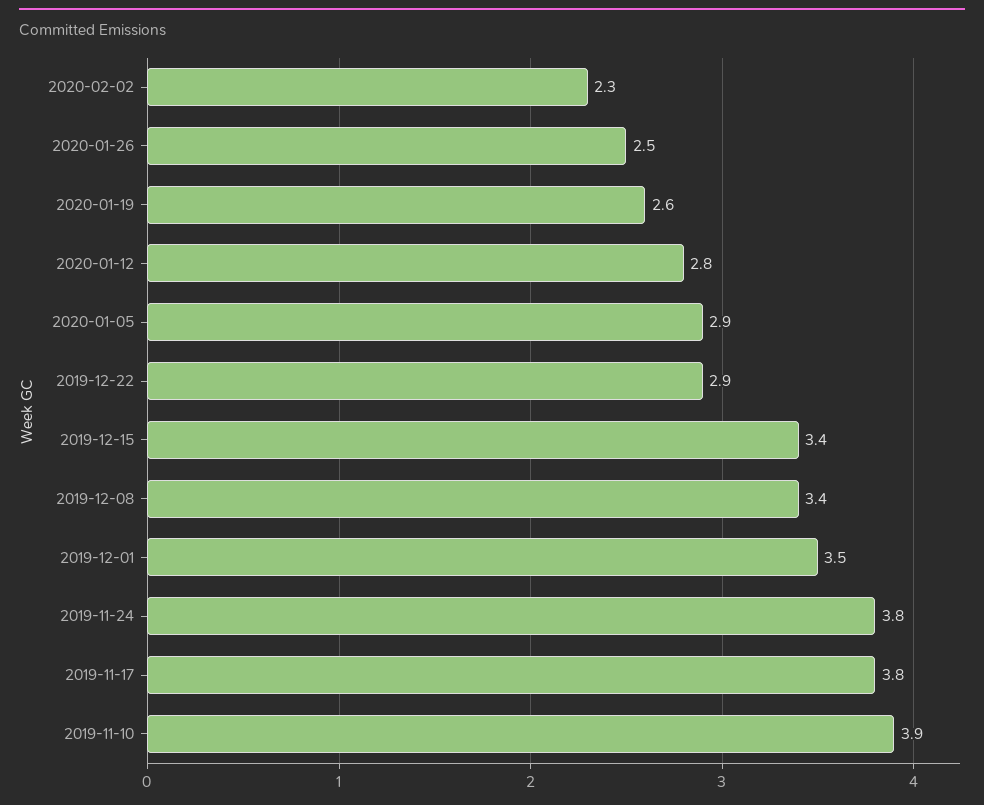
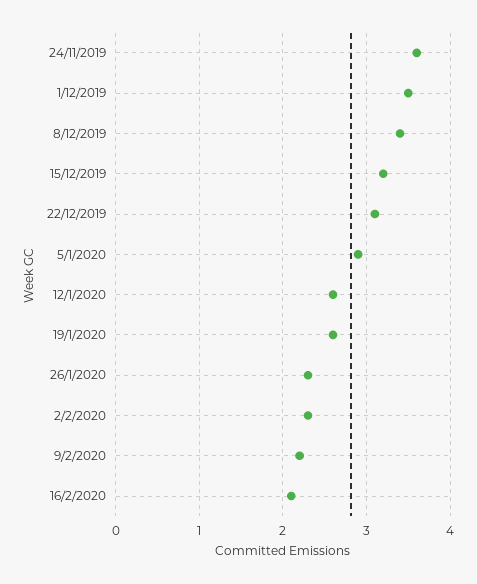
2020-01-26: 2.5 -> 2.3
2020-01-12: 2.8 -> 2.6
2019-12-22: 2.9 -> 3.1
2019-12-15: 3.4 -> 3.2
2019-11-24: 3.8 -> 3.6
2019-11-17: 3.8 -> none
2019-11-10: 3.9 -> none
9/2/2020: none -> 2.2
16/2/2020: none -> 2.1

